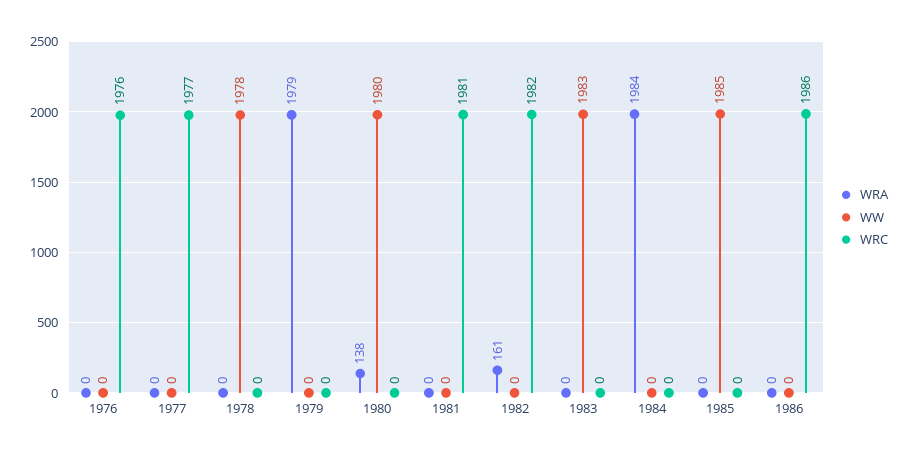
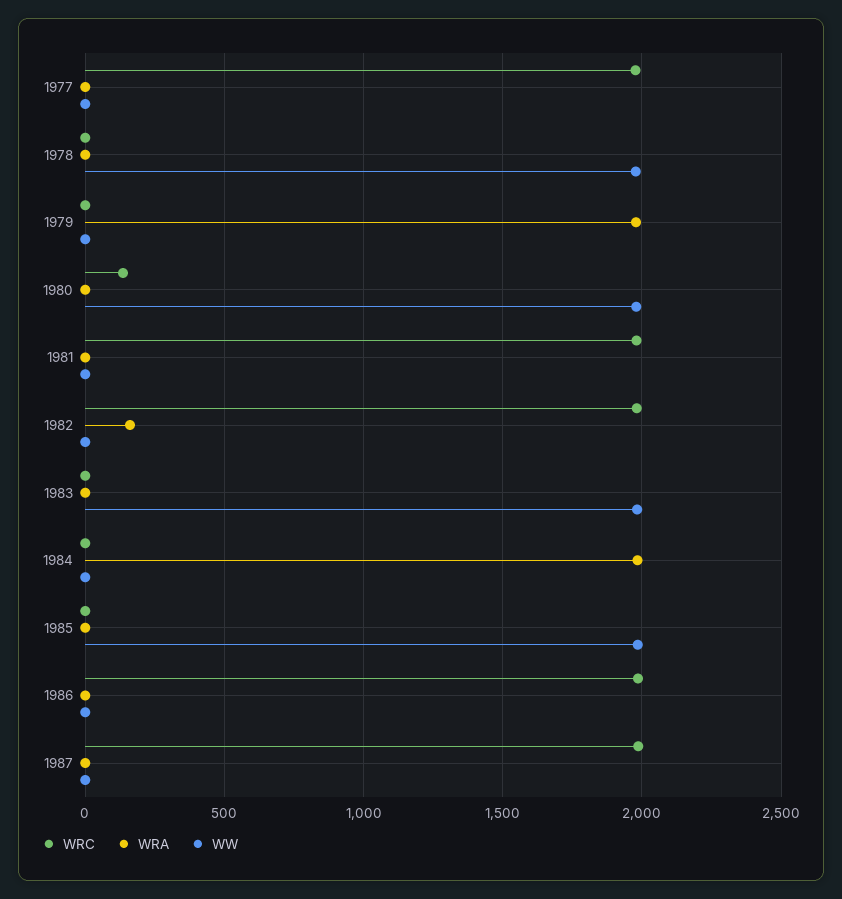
WRA, 1976: 0 -> none
WW, 1976: 0 -> none
WRC, 1976: 1976 -> none
WRA, 1980: 138 -> 0
WRC, 1980: 0 -> 150
WRC, 1987: none -> 2000
WRA, 1987: none -> 0
WW, 1987: none -> 0

